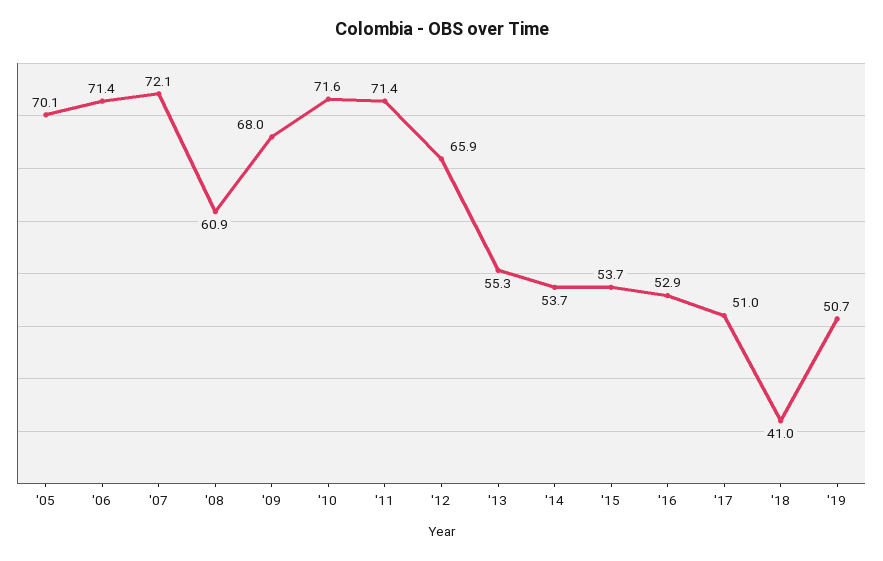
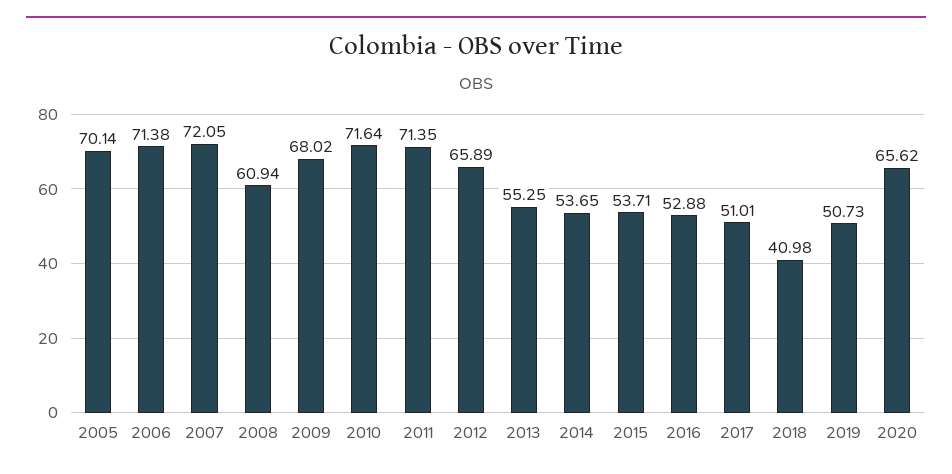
2020: none -> 65.62

